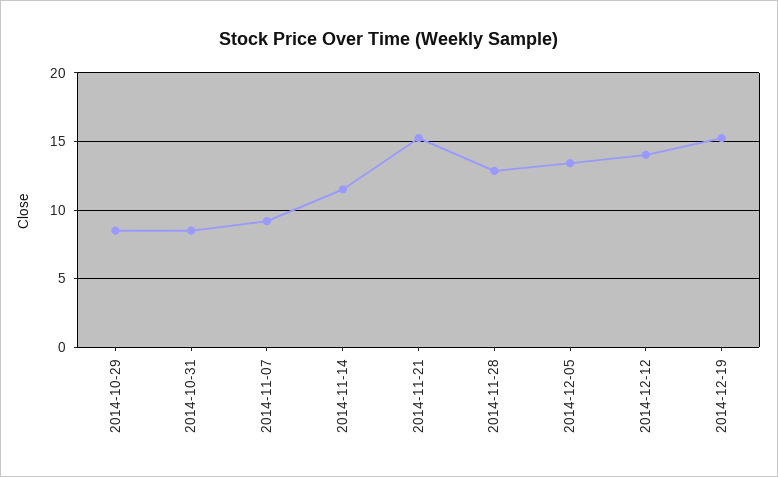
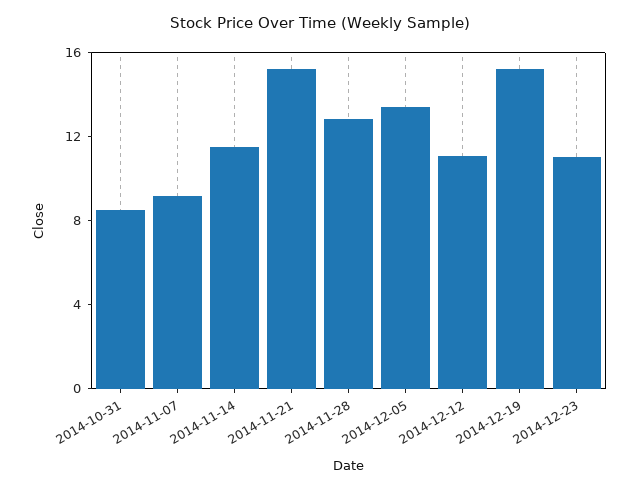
2014-10-29: 8.5 -> none
2014-12-12: 14 -> 11
2014-12-23: none -> 11

